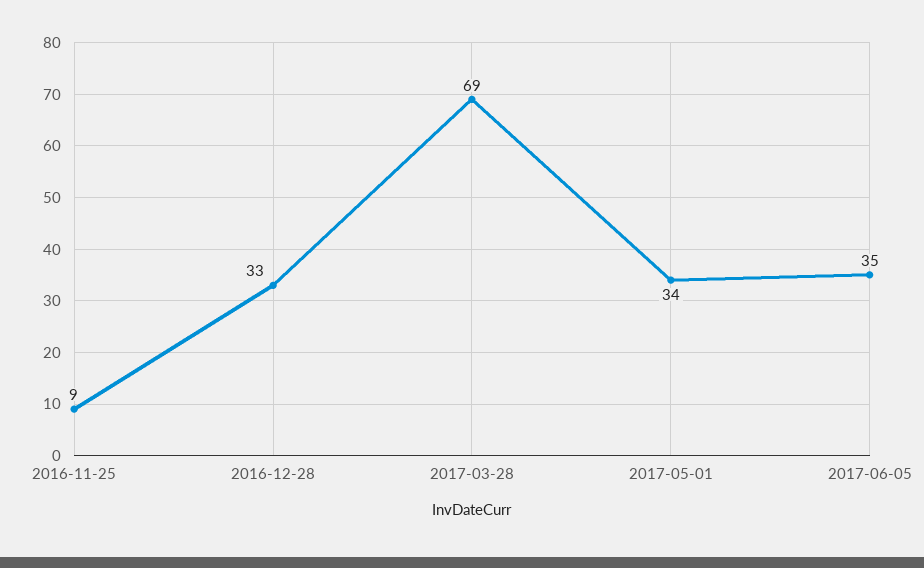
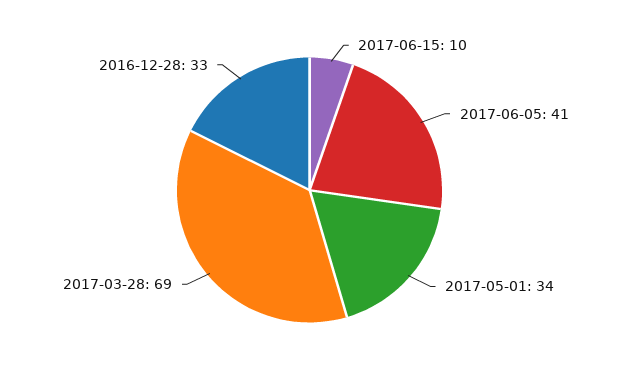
2016-11-25: 9 -> none
2017-06-05: 35 -> 41
2017-06-15: none -> 10

